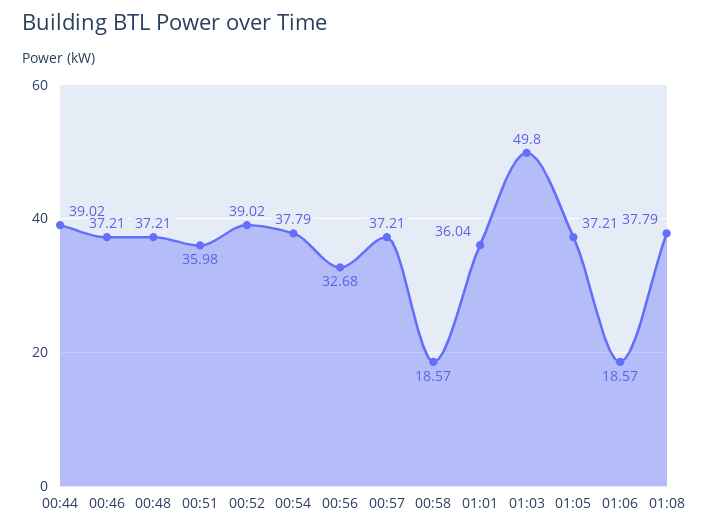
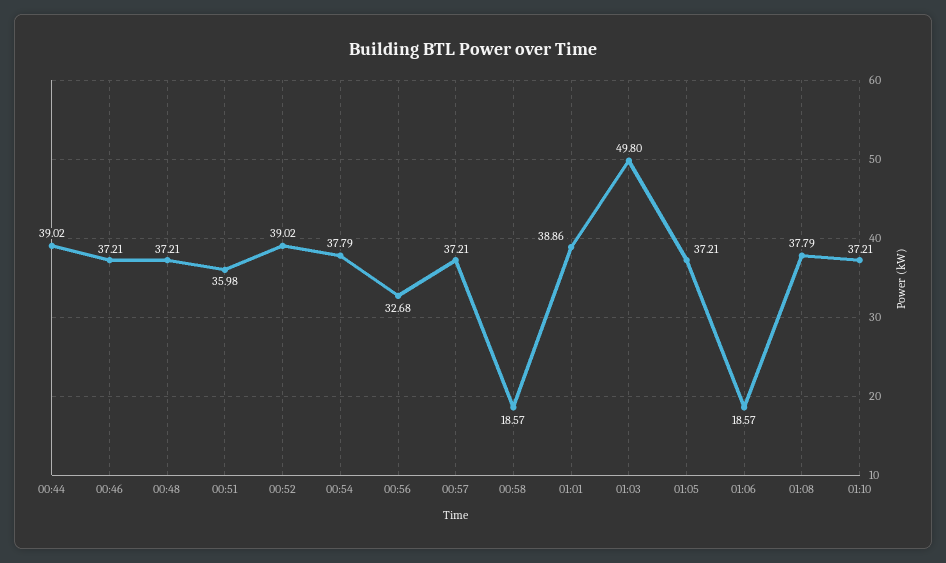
01:01: 36.04 -> 38.86
01:10: none -> 37.21

